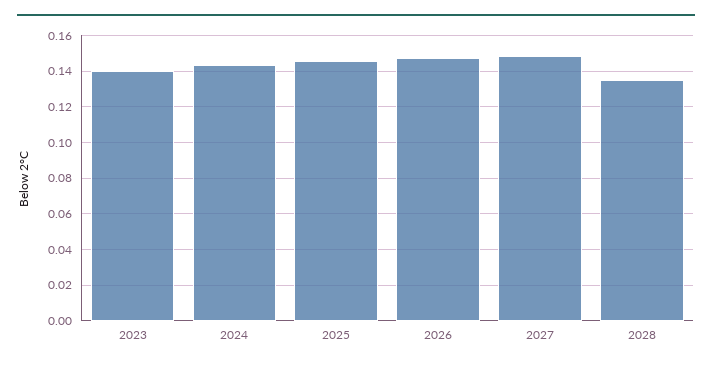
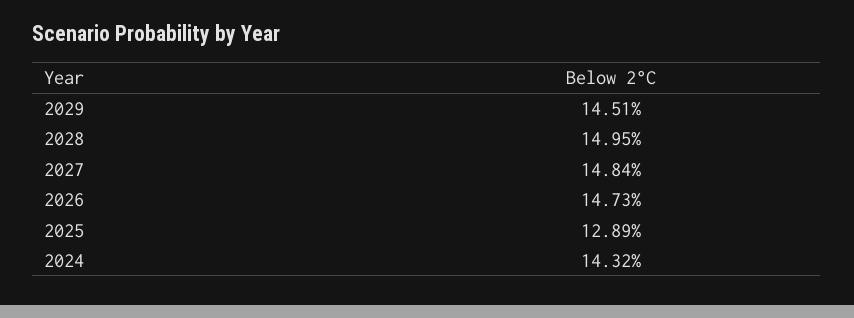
2023: 0.14 -> none
2025: 0.145 -> 0.1289
2028: 0.135 -> 0.1495
2029: none -> 0.1451

